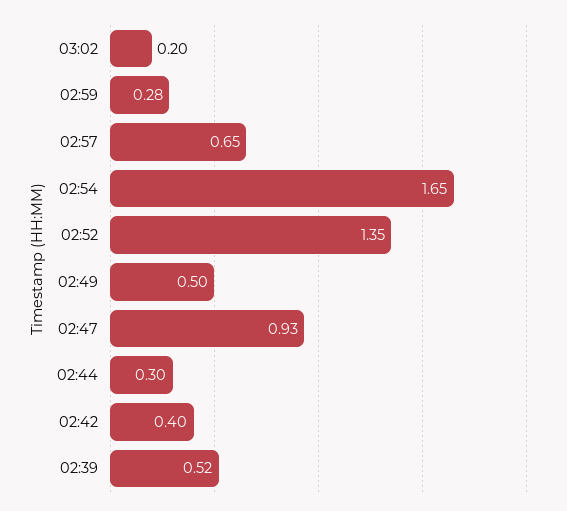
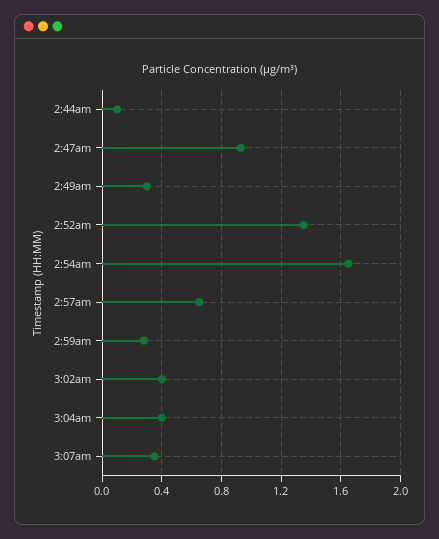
03:02: 0.2 -> 0.4
02:49: 0.5 -> 0.3
02:44: 0.3 -> 0.1
02:42: 0.4 -> none
02:39: 0.52 -> none
3:04am: none -> 0.4
3:07am: none -> 0.35

